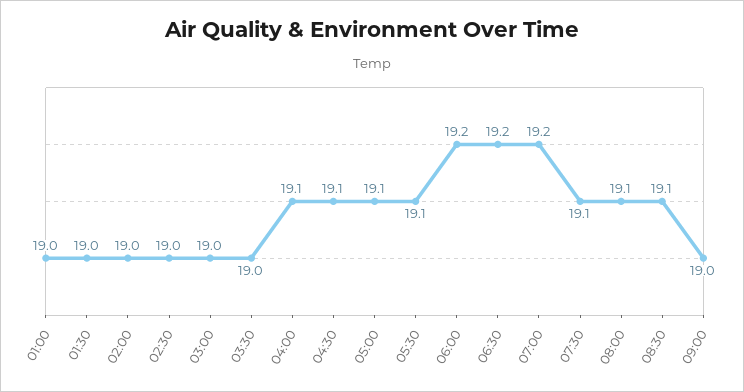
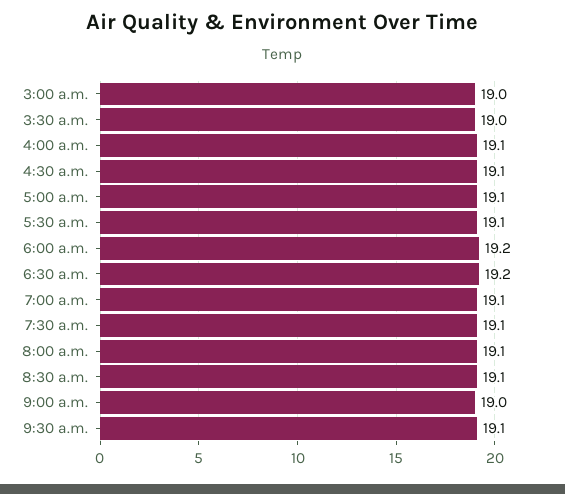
01:00: 19 -> none
01:30: 19 -> none
02:00: 19 -> none
02:30: 19 -> none
07:00: 19.2 -> 19.1
9:30 a.m.: none -> 19.1

